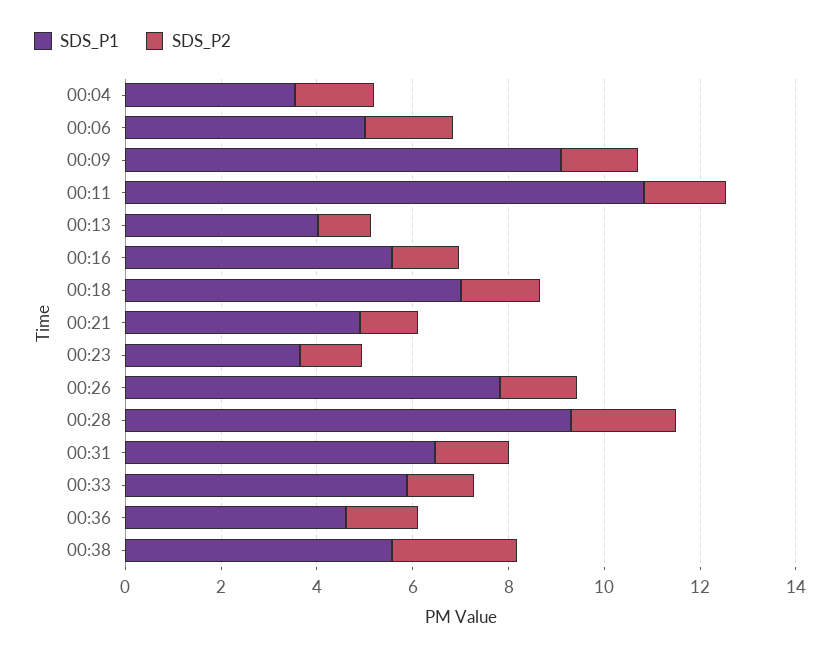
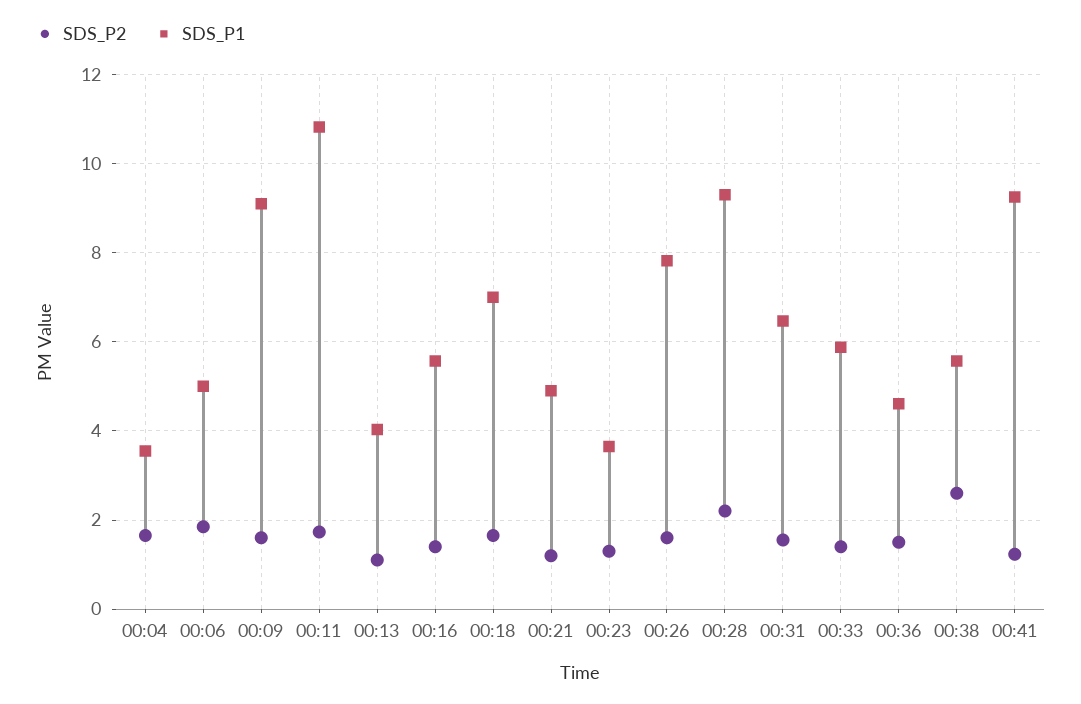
SDS_P2, 00:41: none -> 1.2
SDS_P1, 00:41: none -> 9.2

